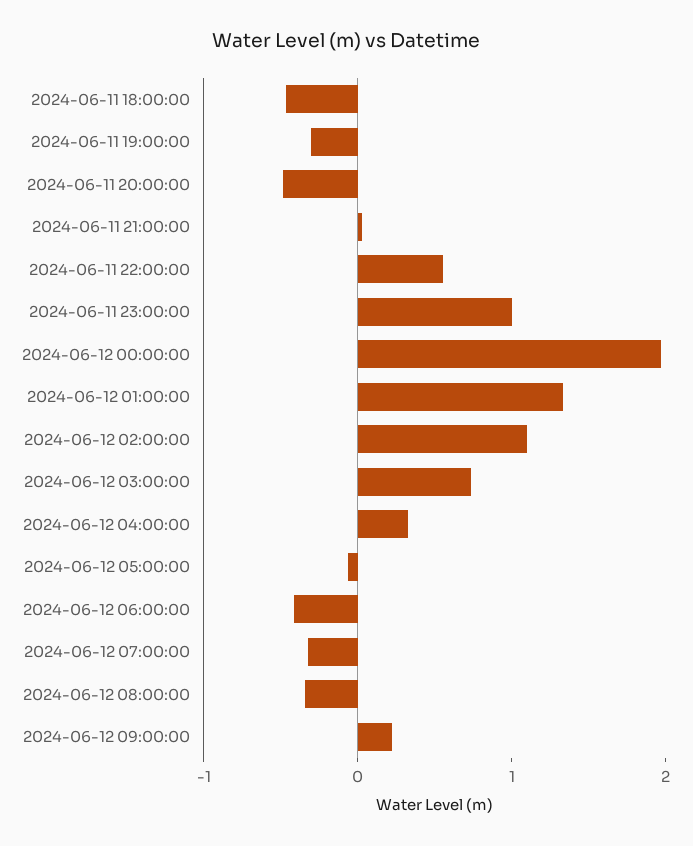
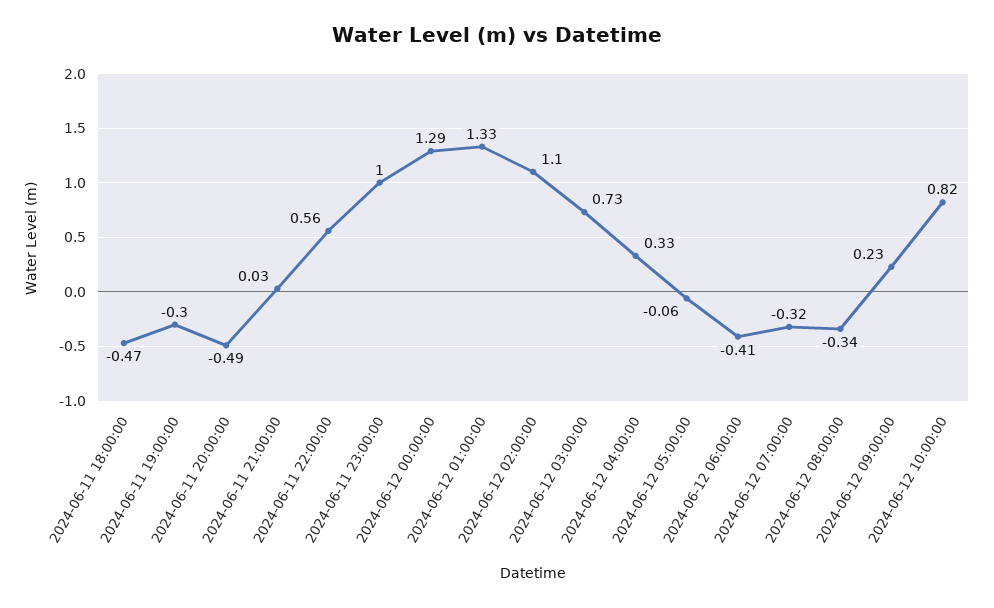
2024-06-12 00:00:00: 2 -> 1.29
2024-06-12 10:00:00: none -> 0.82

